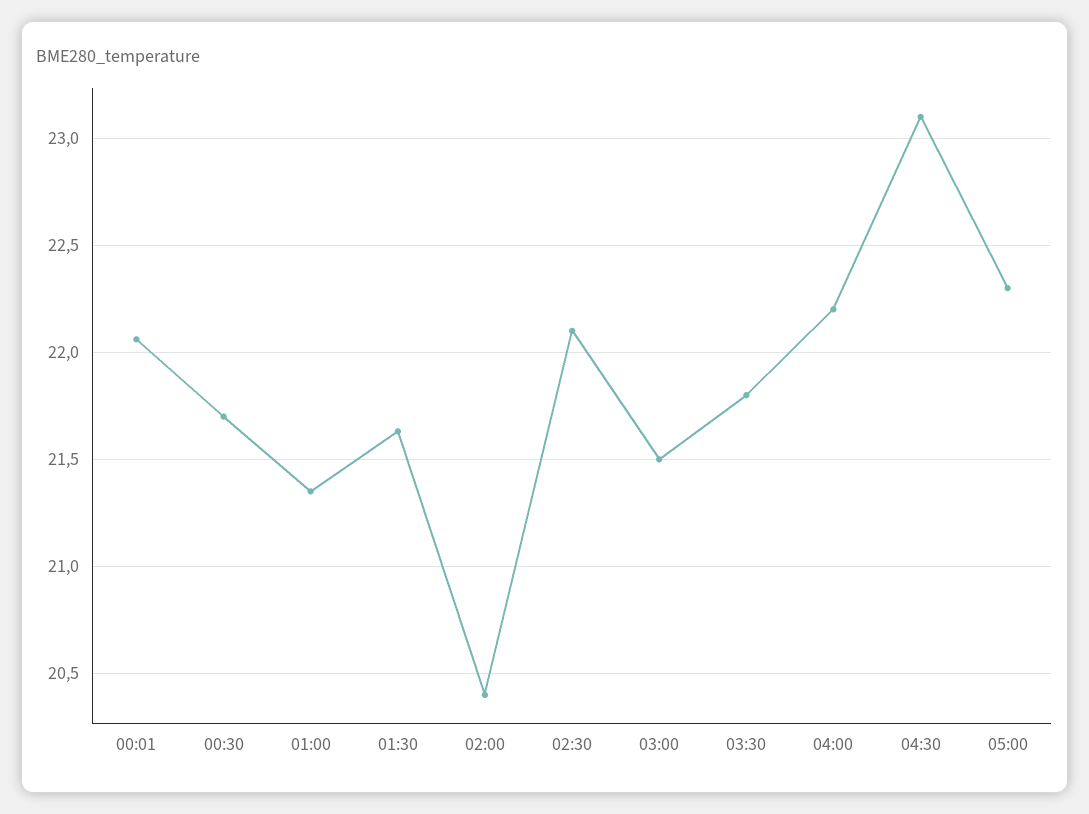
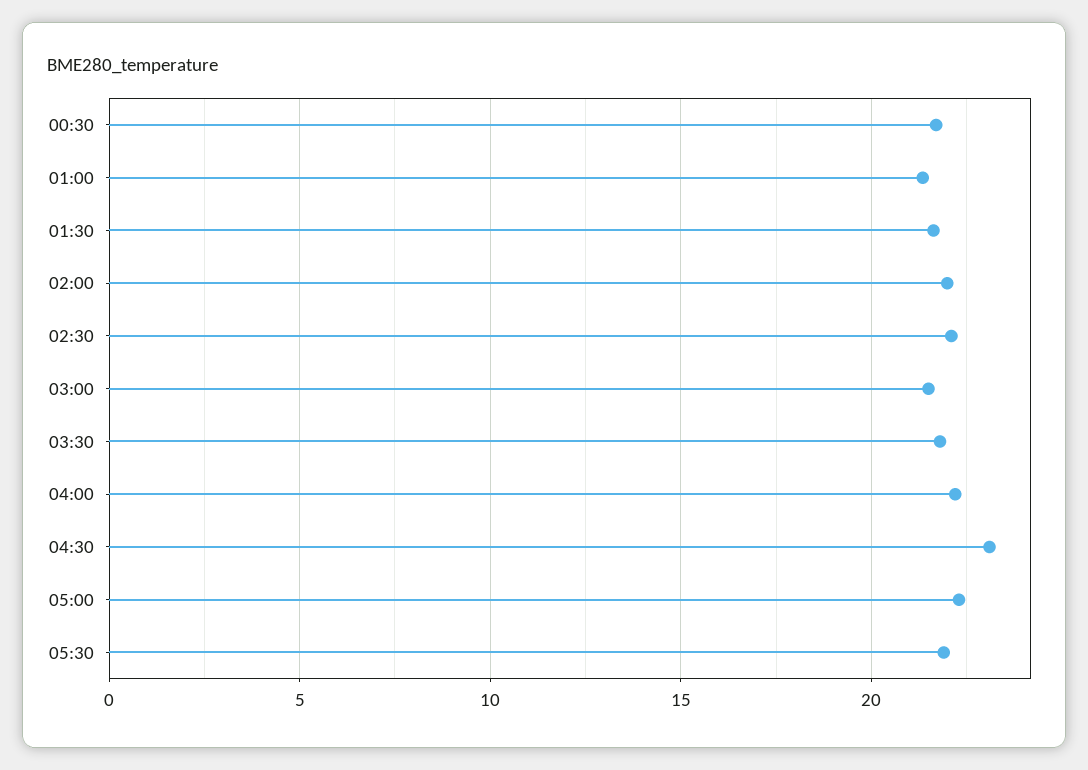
00:01: 22.05 -> none
02:00: 20.4 -> 22
05:30: none -> 22

